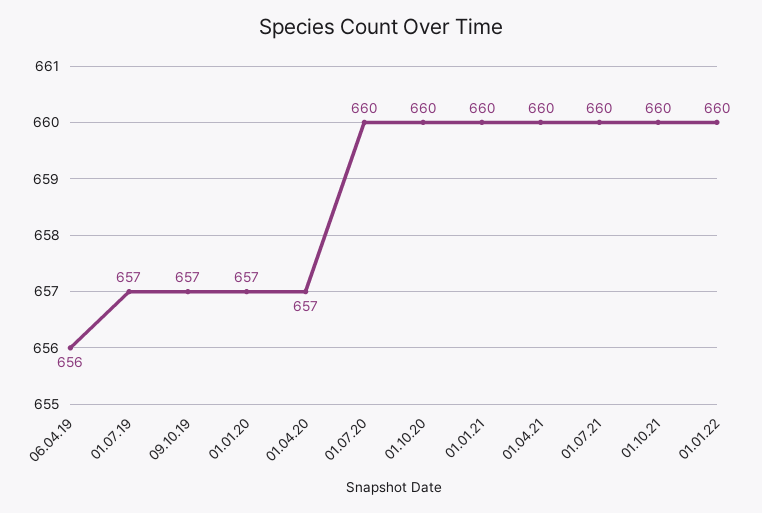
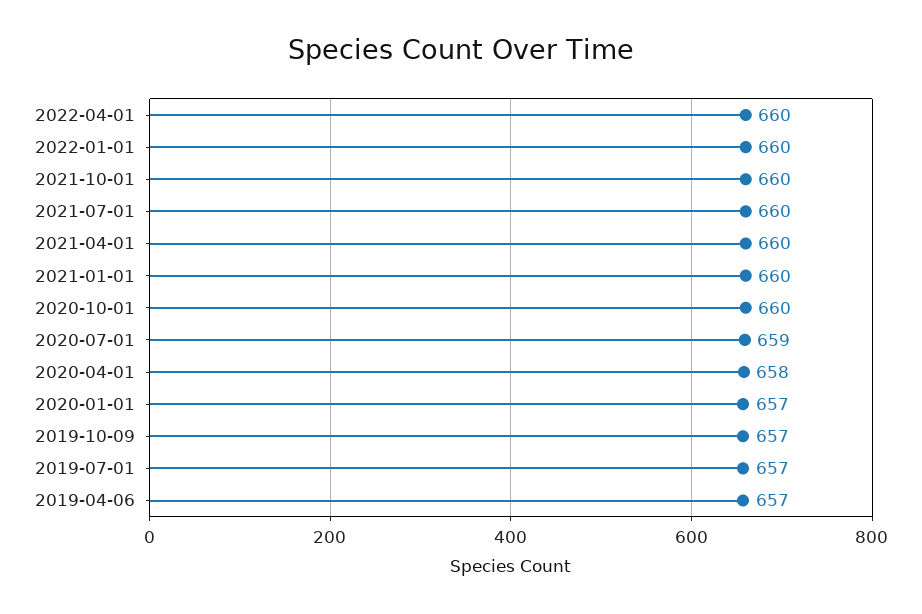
06.04.19: 656 -> 657
01.04.20: 657 -> 658
01.07.20: 660 -> 659
2022-04-01: none -> 660

